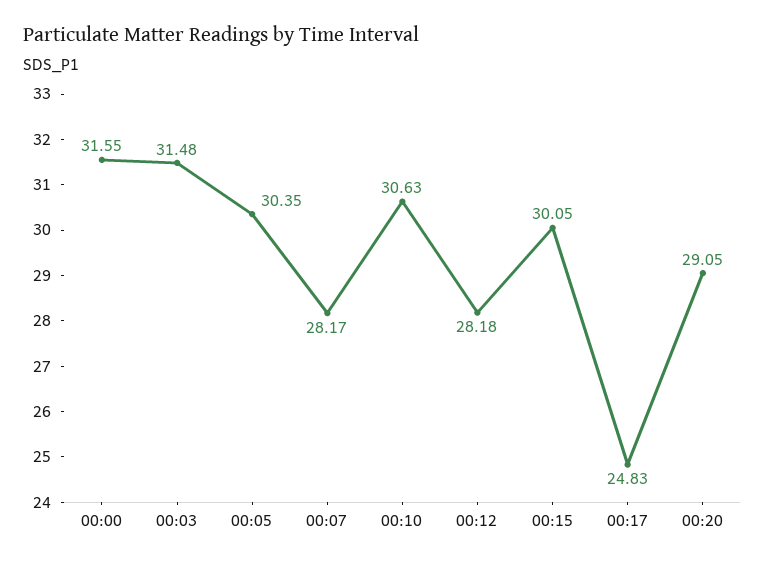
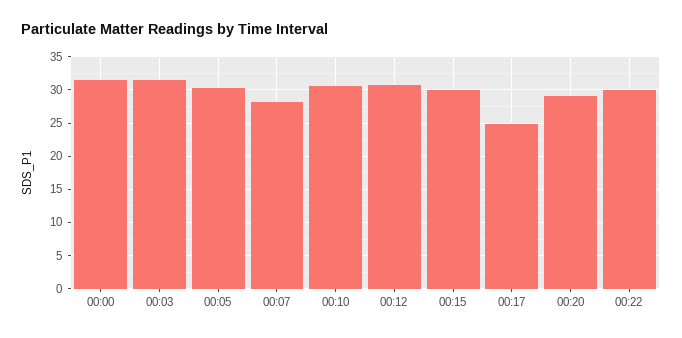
00:12: 28.18 -> 31
00:22: none -> 30

